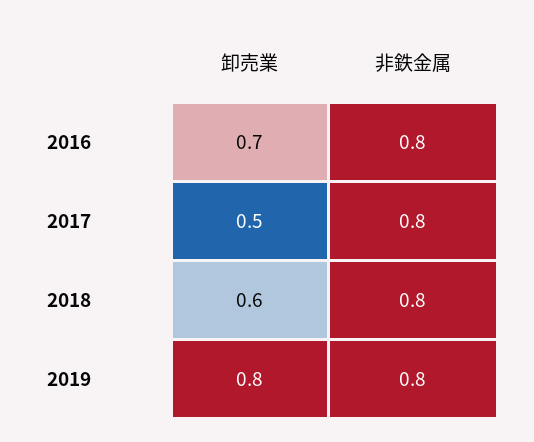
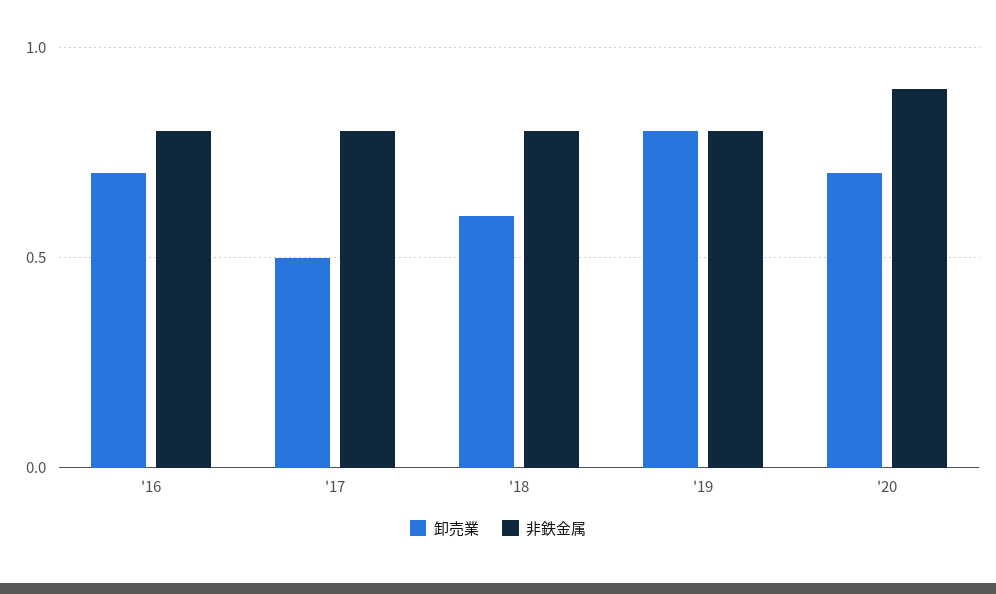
卸売業, '20: none -> 0.7
非鉄金属, '20: none -> 0.9

